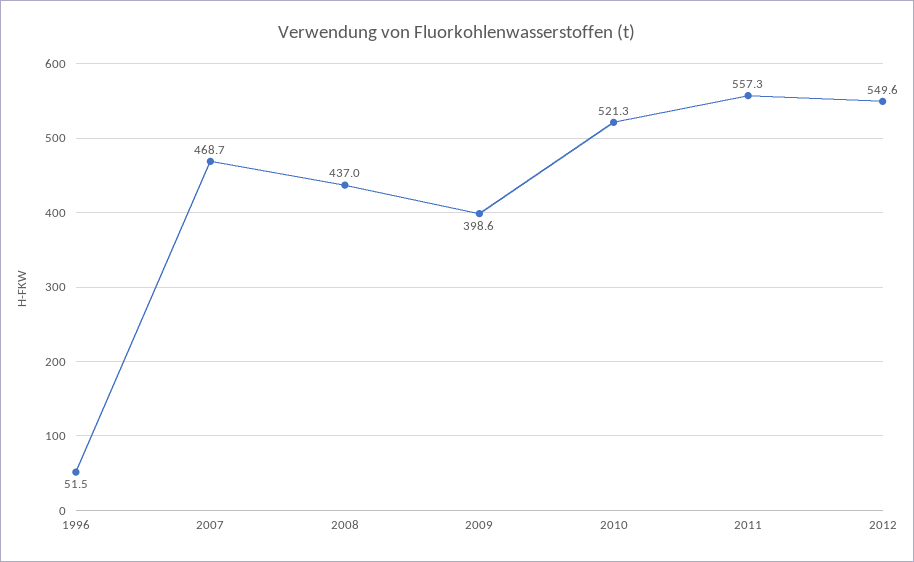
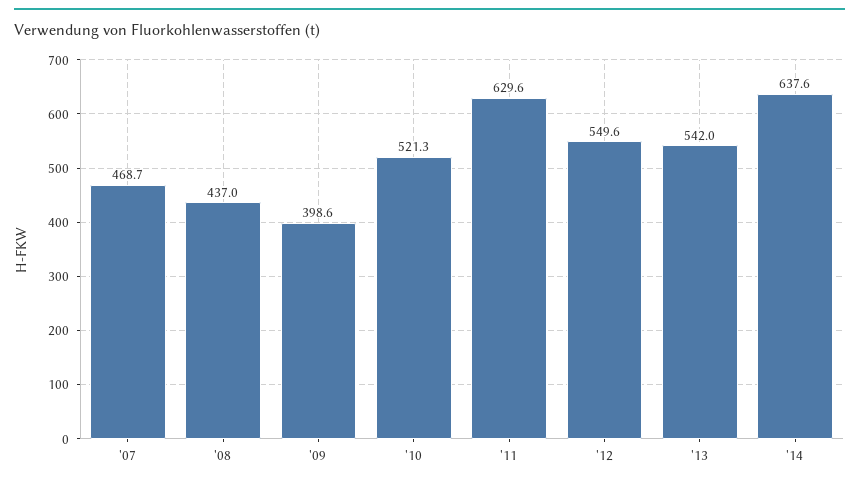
1996: 51.5 -> none
2011: 557.3 -> 629.6
'13: none -> 542
'14: none -> 637.6

